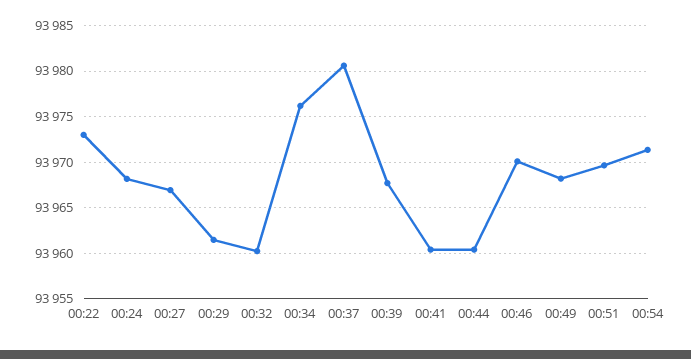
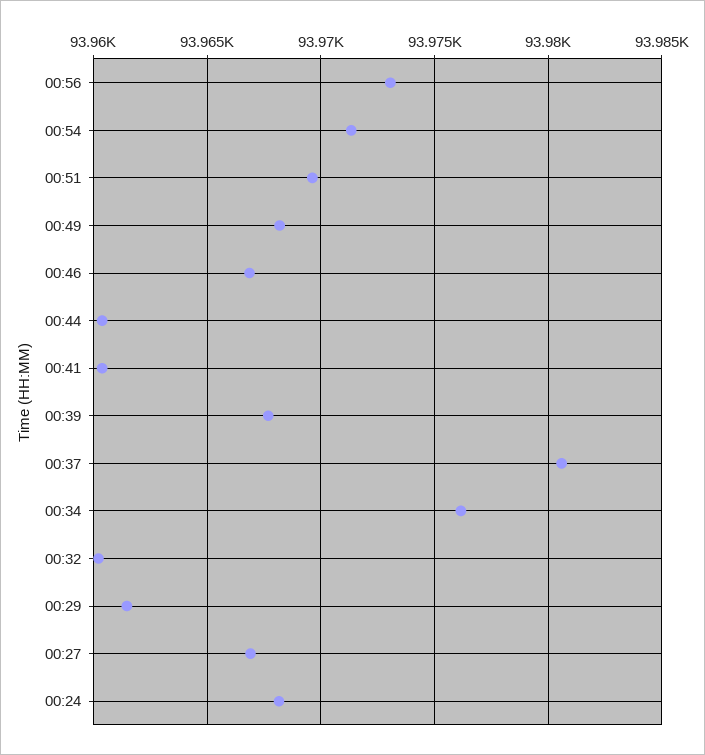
00:22: 93973 -> none
00:46: 93970 -> 93967
00:56: none -> 93973

